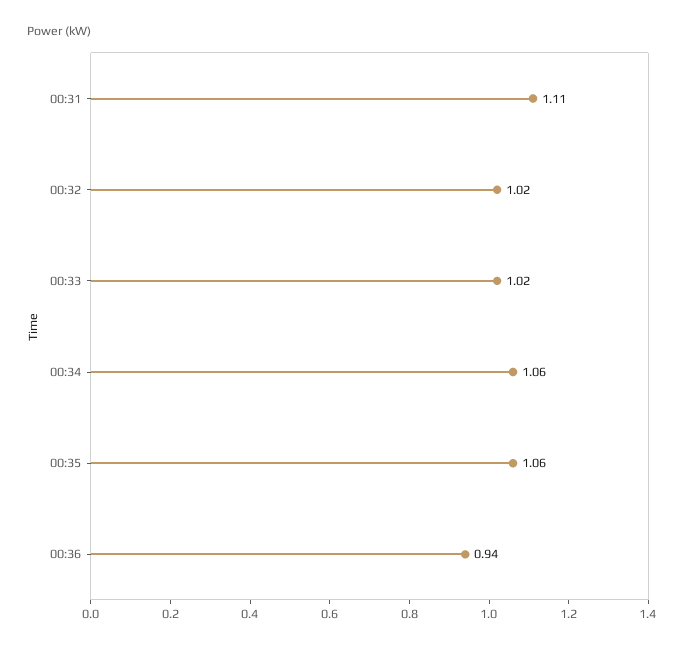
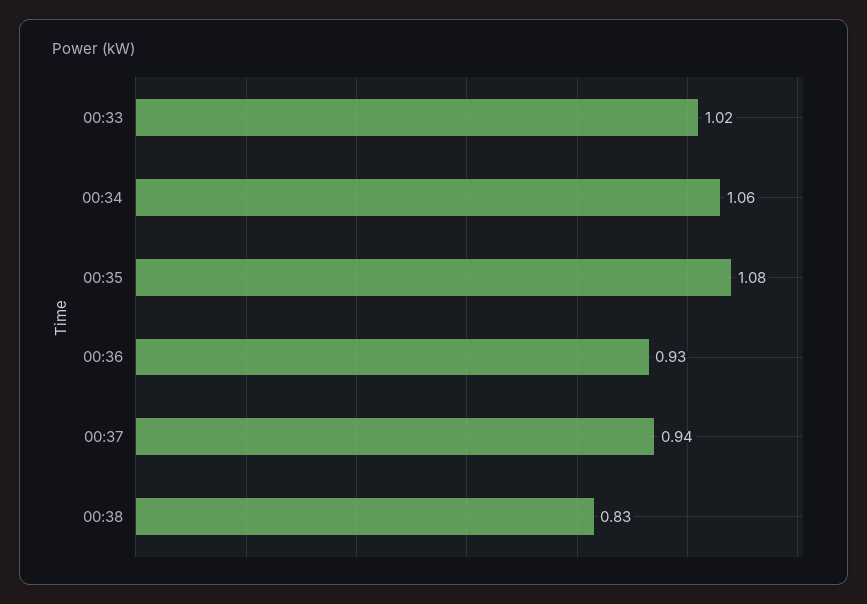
00:31: 1.11 -> none
00:32: 1.02 -> none
00:35: 1.06 -> 1.08
00:36: 0.94 -> 0.93
00:37: none -> 0.94
00:38: none -> 0.83

